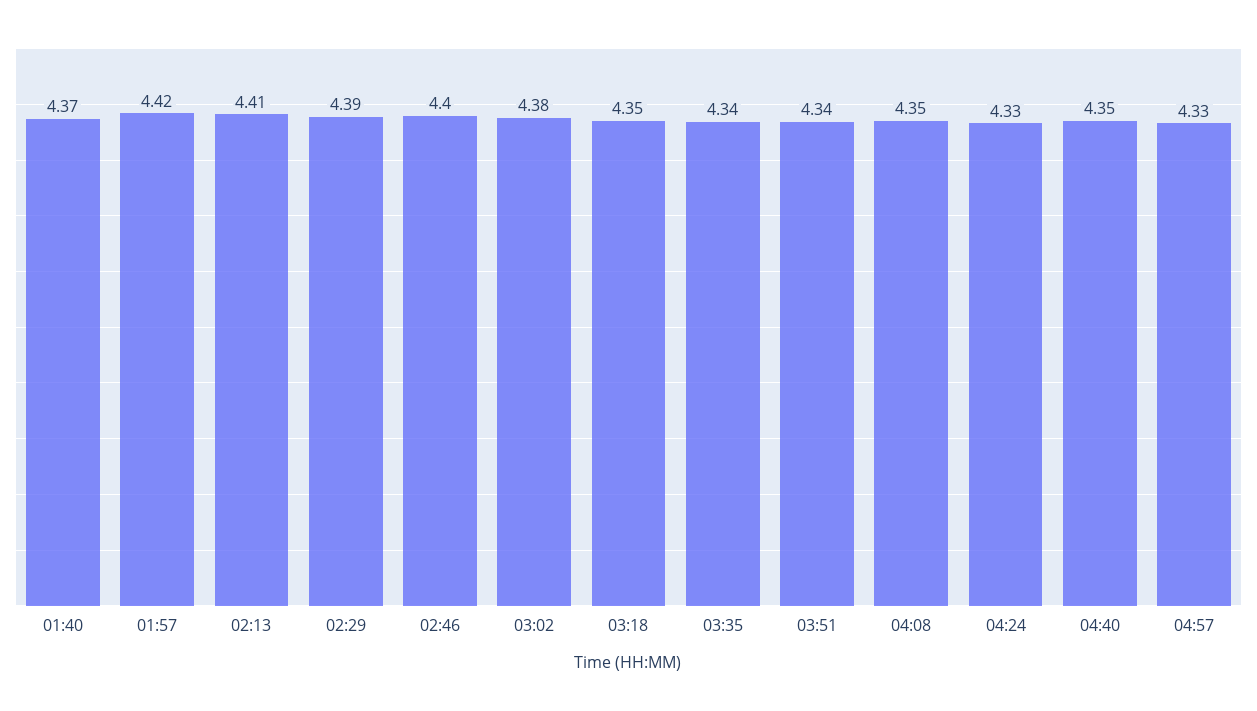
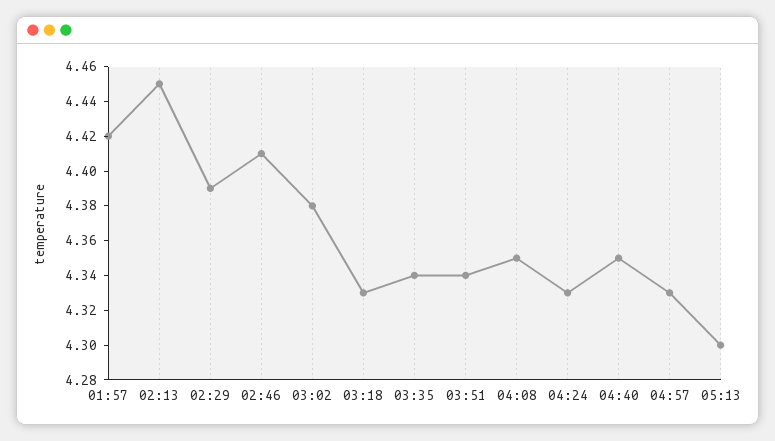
01:40: 4.37 -> none
02:13: 4.41 -> 4.45
02:46: 4.4 -> 4.41
03:18: 4.35 -> 4.33
05:13: none -> 4.3

